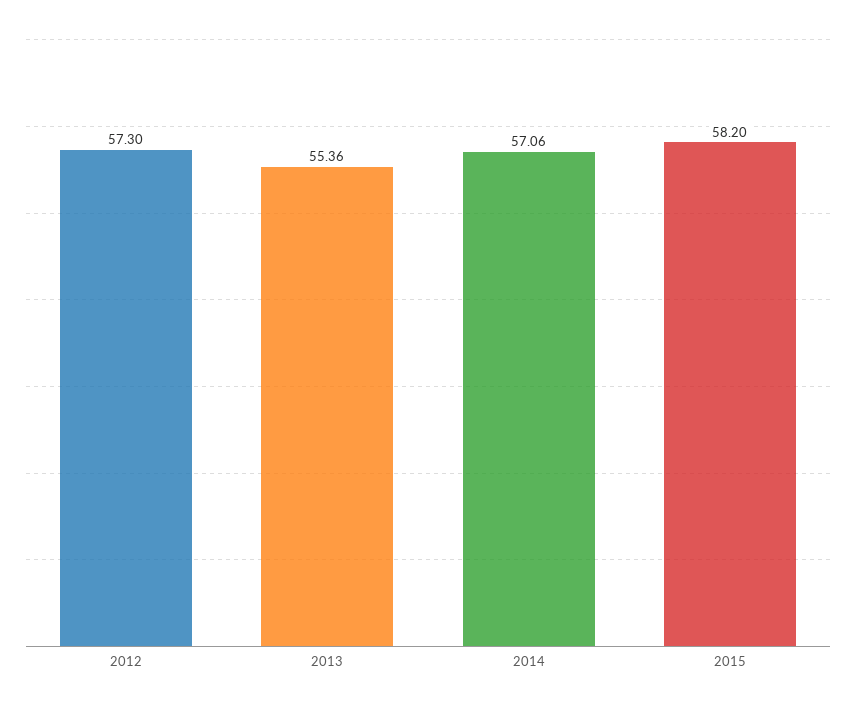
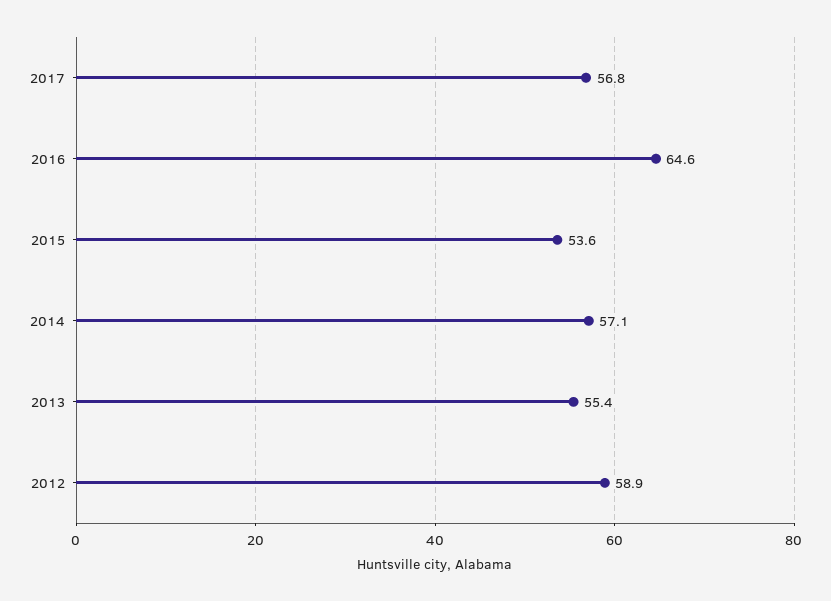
2012: 57.3 -> 58.9
2015: 58.2 -> 53.6
2017: none -> 56.8
2016: none -> 64.6

